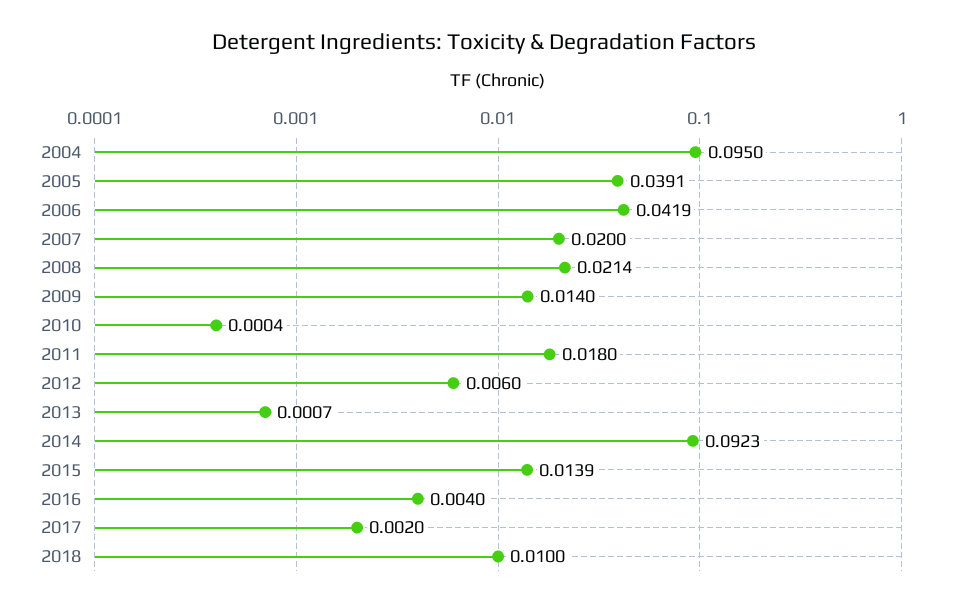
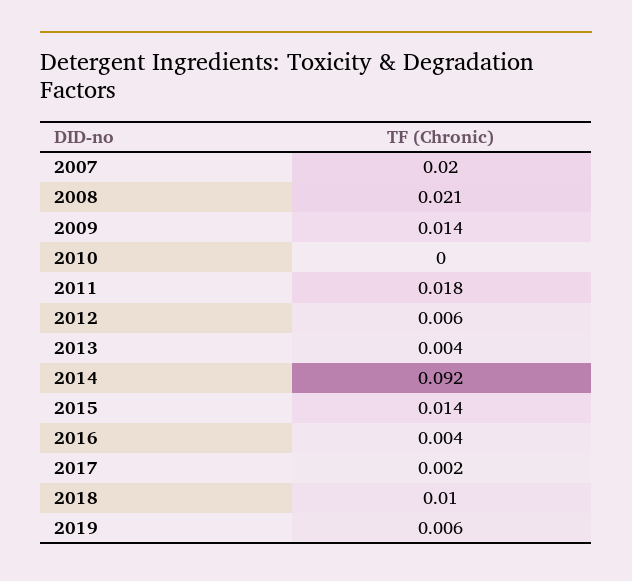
2004: 0.095 -> none
2005: 0.0391 -> none
2006: 0.0419 -> none
2013: 0.0007 -> 0.004
2019: none -> 0.006

